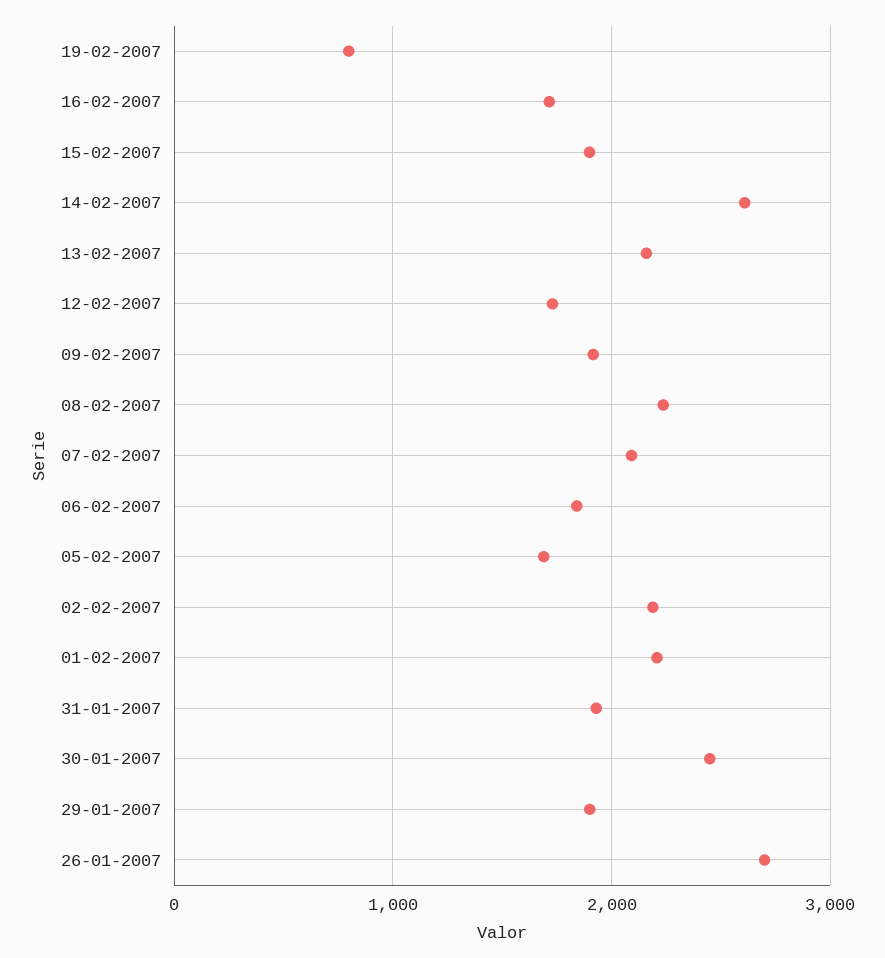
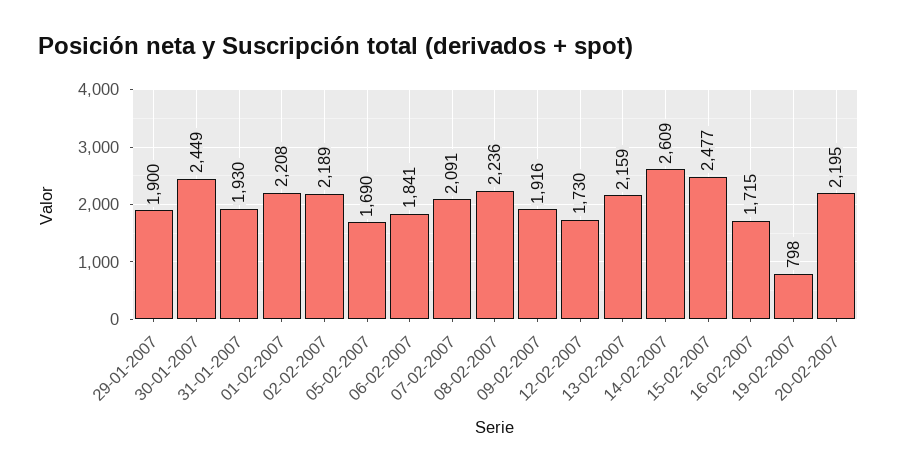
15-02-2007: 1900 -> 2477
26-01-2007: 2700 -> none
20-02-2007: none -> 2195

